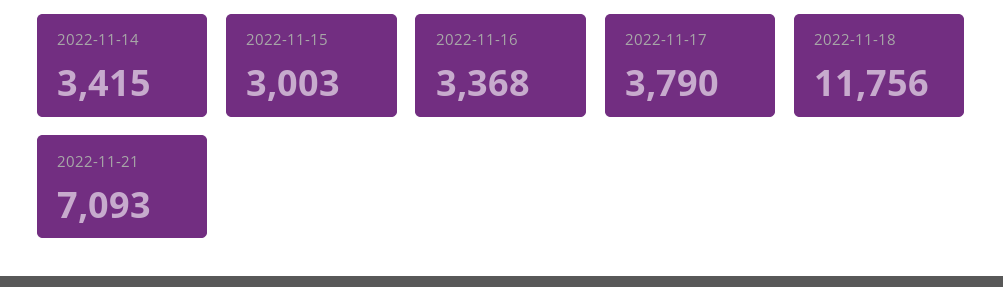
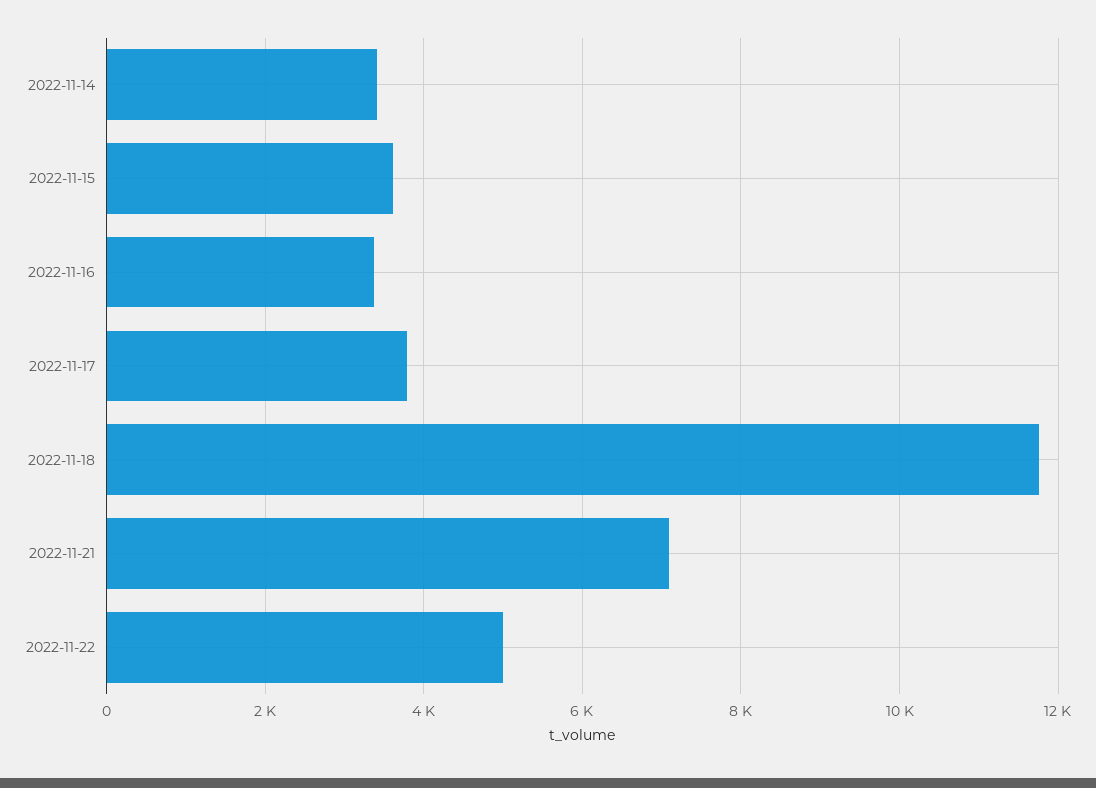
2022-11-15: 3003 -> 3600
2022-11-22: none -> 5000

